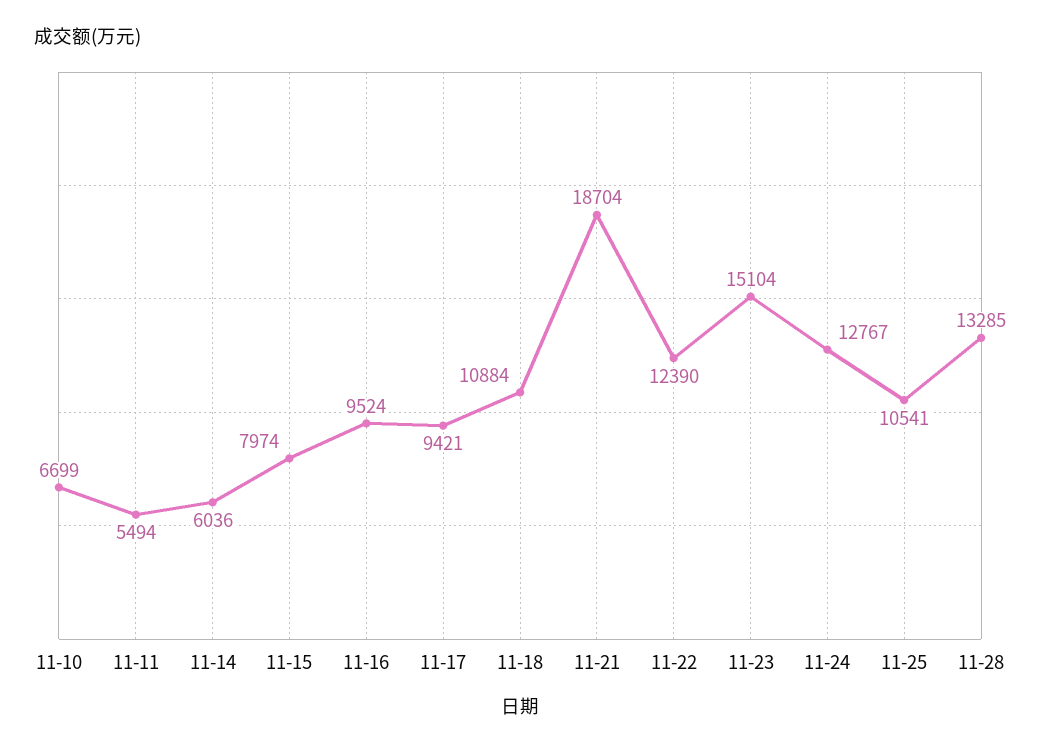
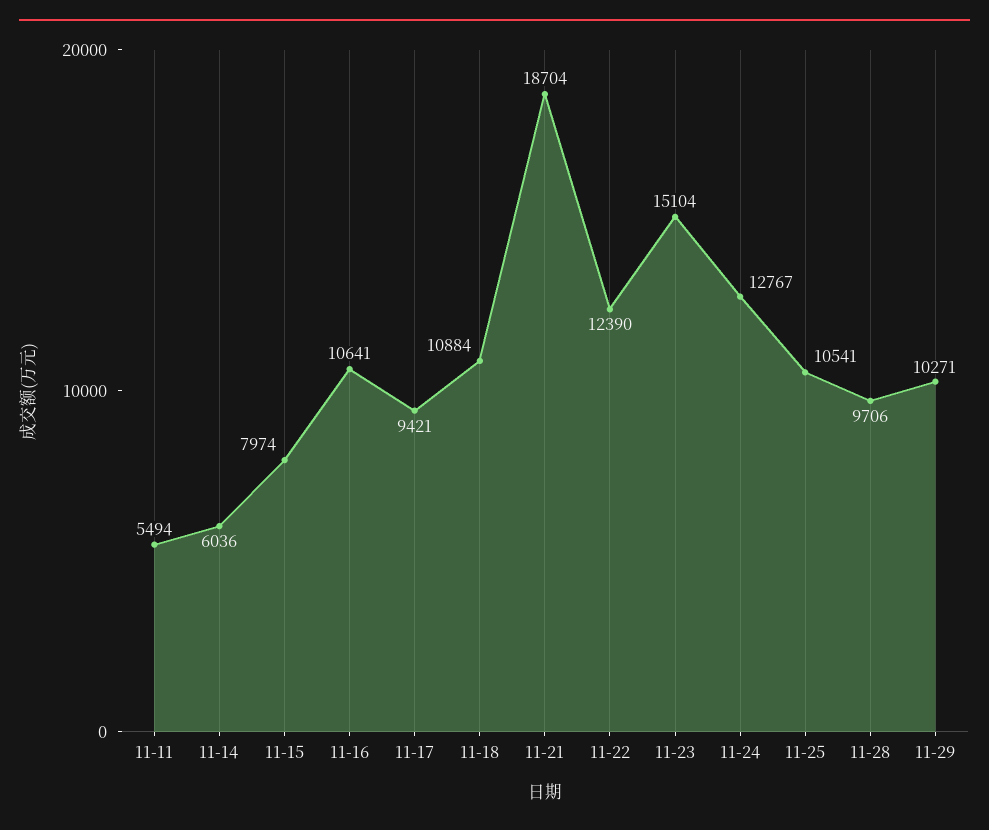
11-10: 6699 -> none
11-16: 9524 -> 10641
11-28: 13285 -> 9706
11-29: none -> 10271

